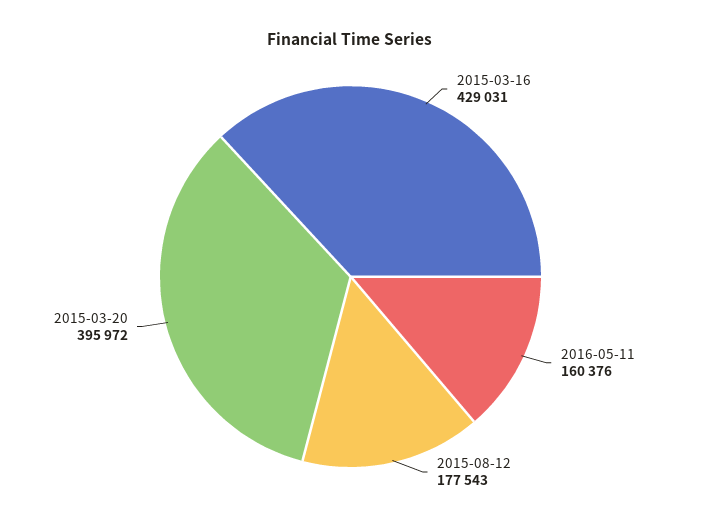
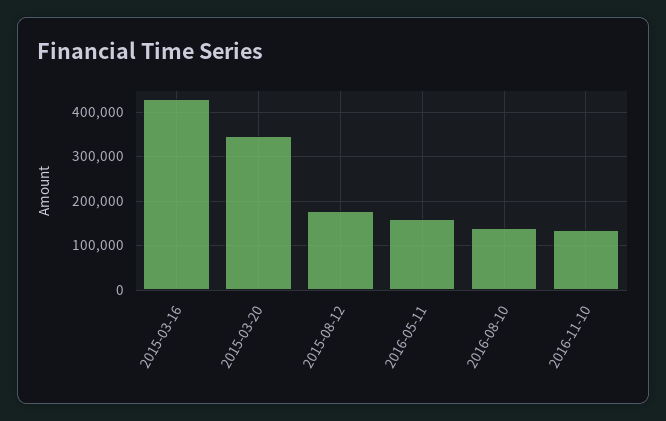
2015-03-20: 395972 -> 340000
2016-08-10: none -> 140000
2016-11-10: none -> 140000

